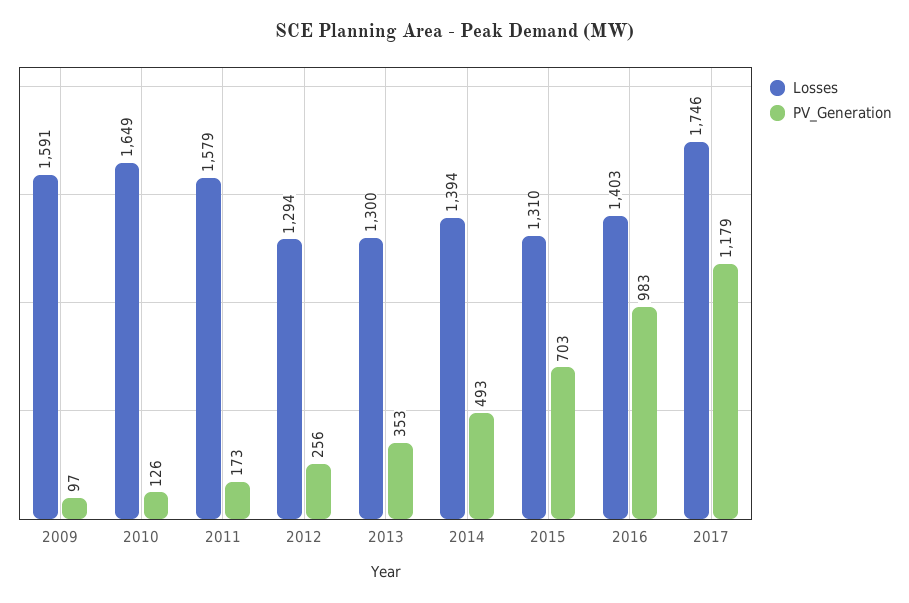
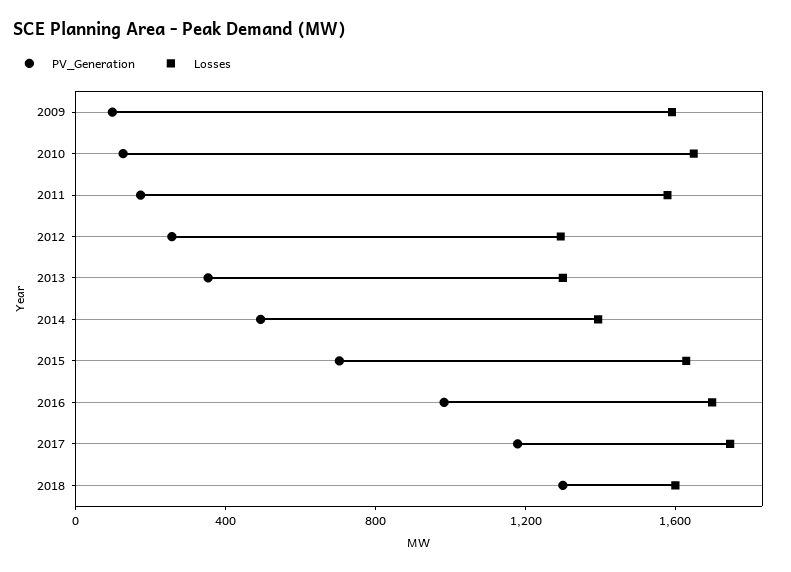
Losses, 2015: 1310 -> 1600
Losses, 2016: 1403 -> 1700
PV_Generation, 2018: none -> 1300
Losses, 2018: none -> 1600

